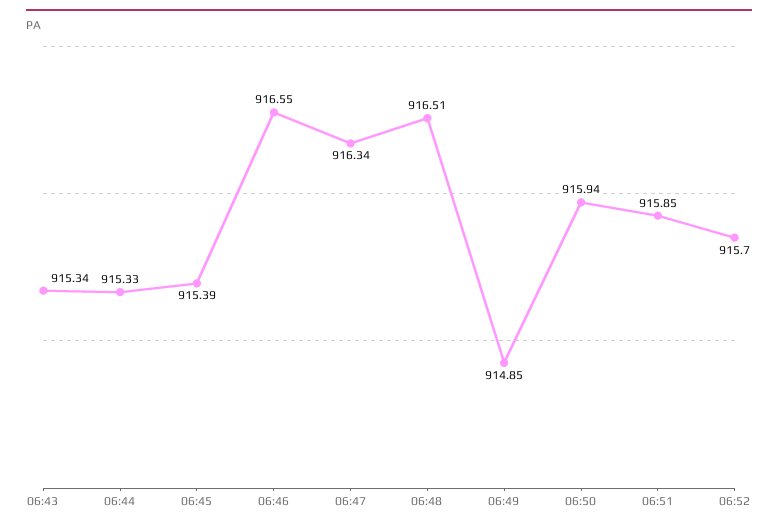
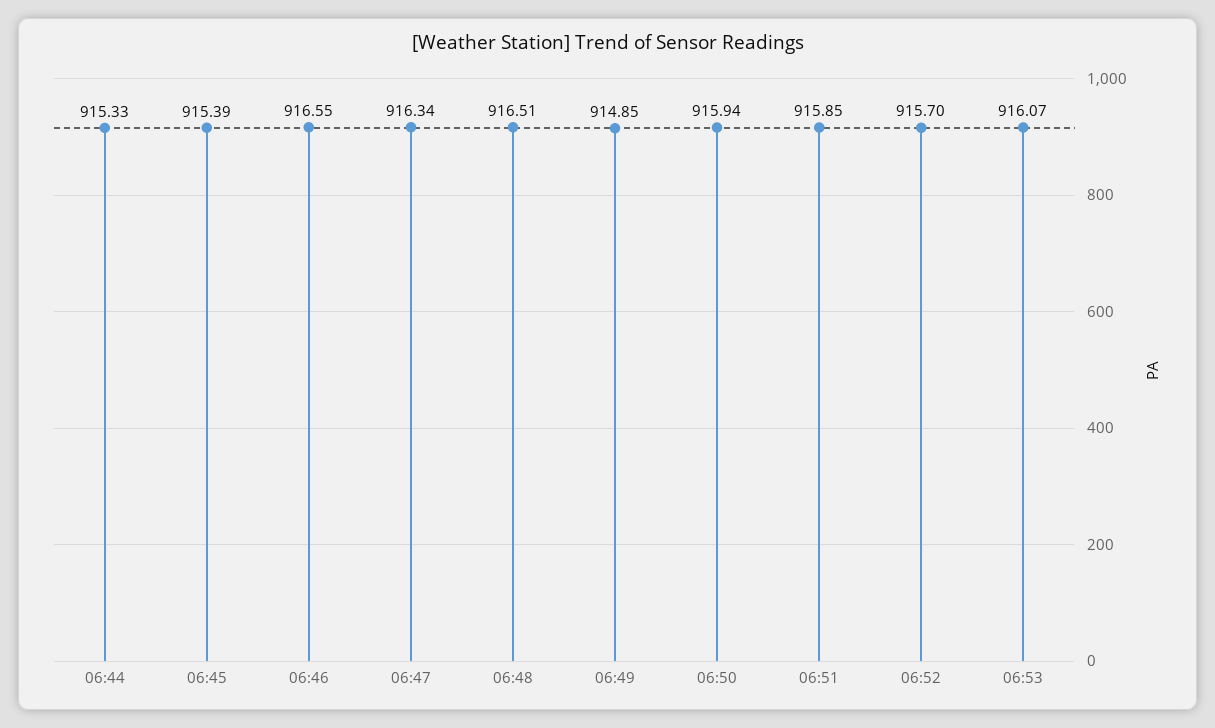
06:43: 915.34 -> none
06:53: none -> 916.07

